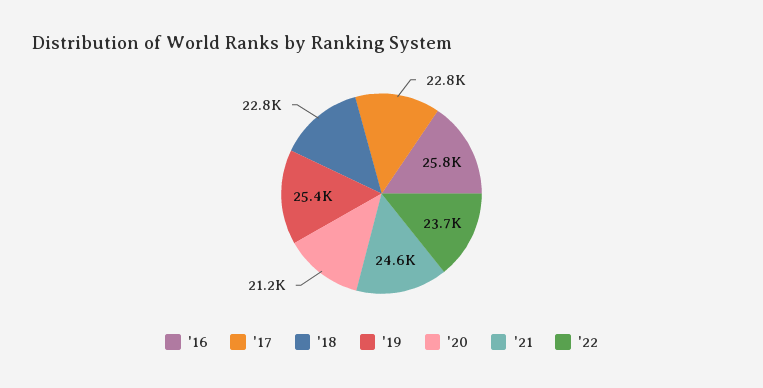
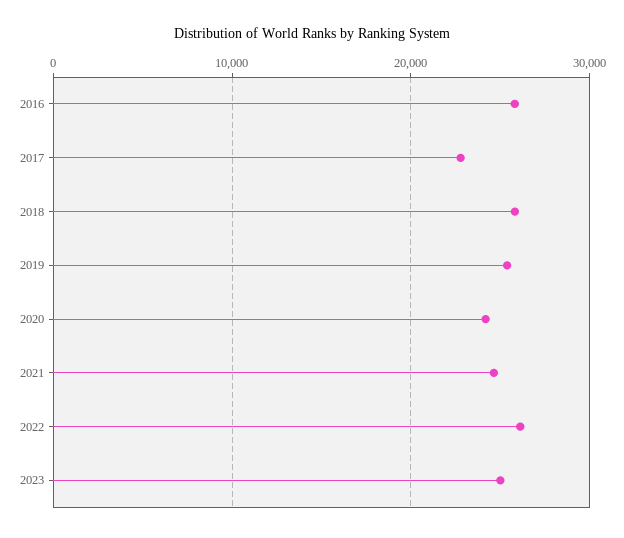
'18: 22800 -> 26000
'20: 21200 -> 24000
'22: 23700 -> 26000
2023: none -> 25000

